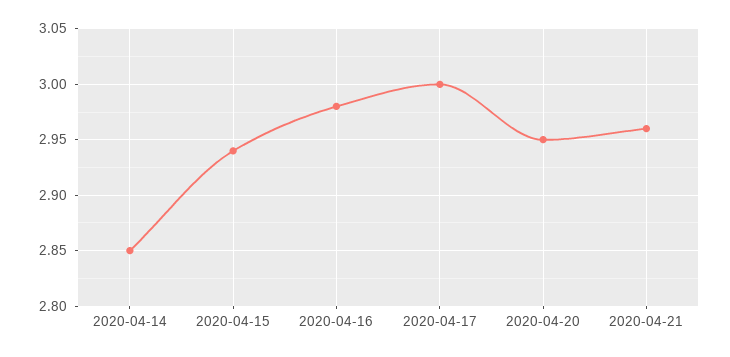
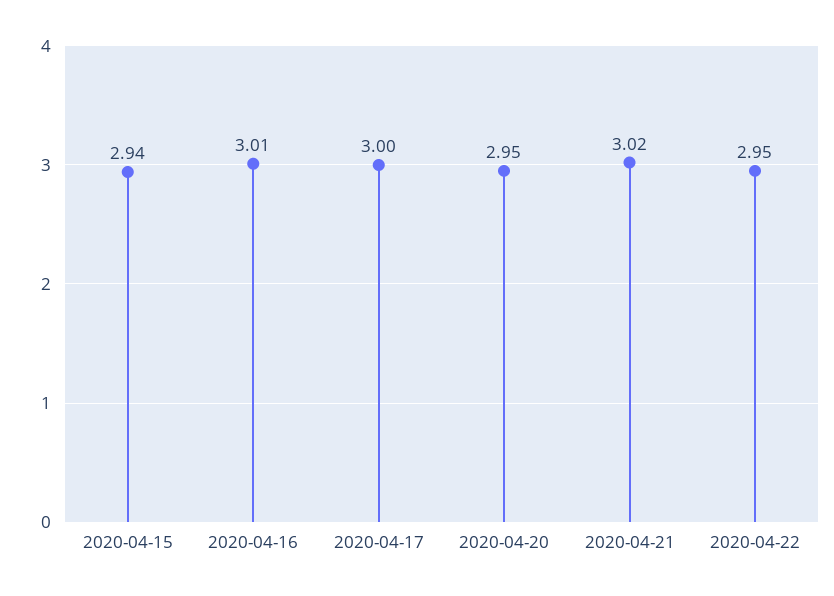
2020-04-14: 2.85 -> none
2020-04-16: 2.98 -> 3.01
2020-04-21: 2.96 -> 3.02
2020-04-22: none -> 2.95

